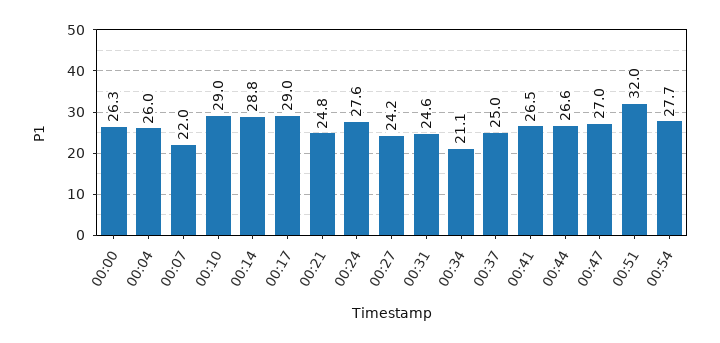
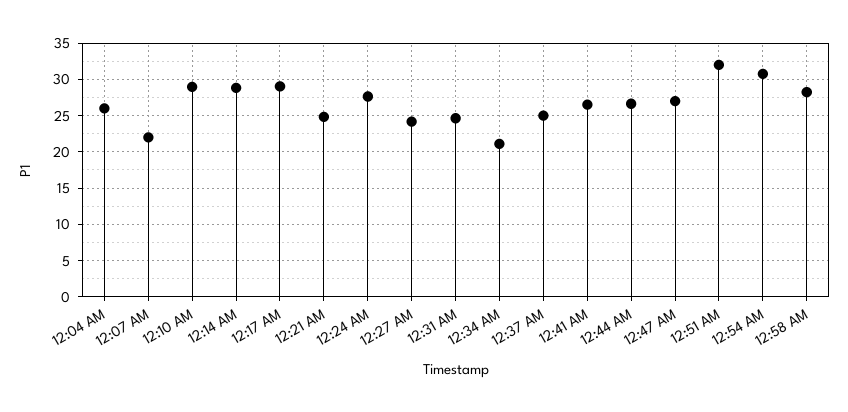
00:00: 26.3 -> none
00:54: 27.7 -> 31
12:58 AM: none -> 28

